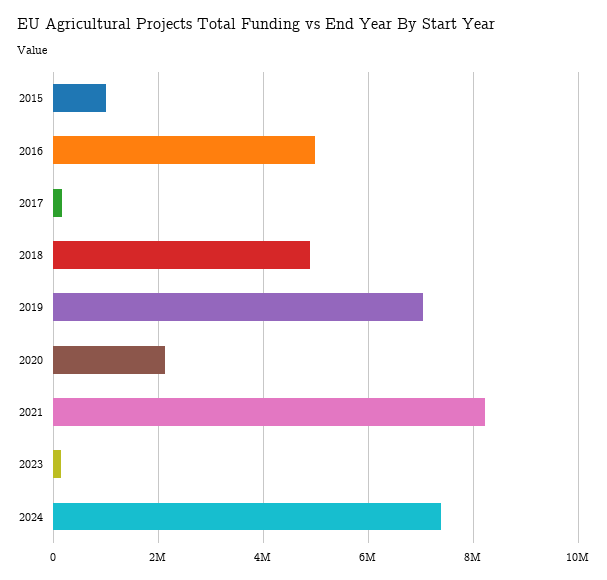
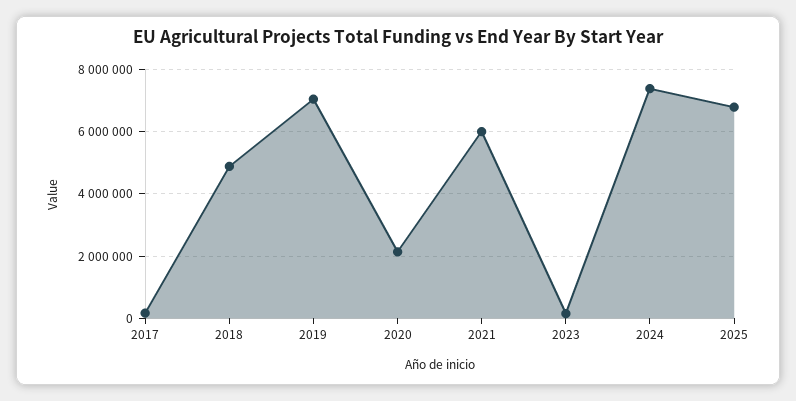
2015: 1000000 -> none
2016: 5000000 -> none
2021: 8200000 -> 6000000
2025: none -> 6800000

